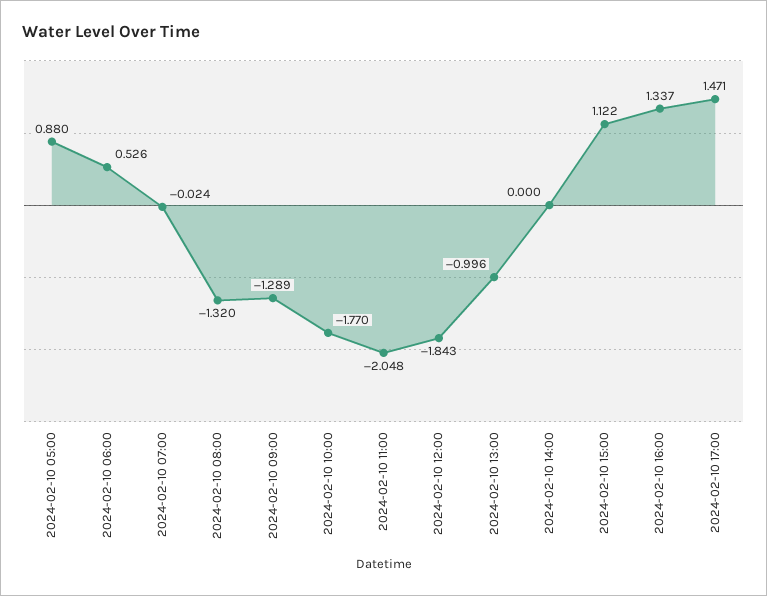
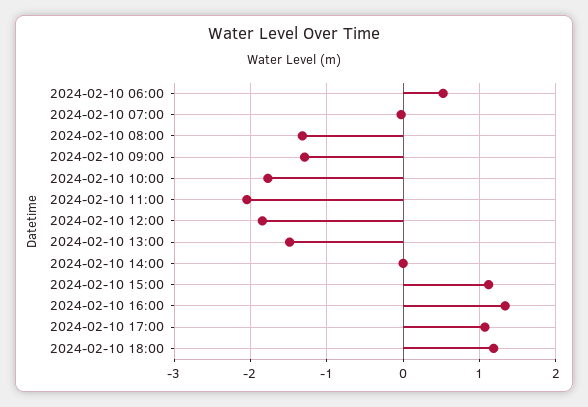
2024-02-10 05:00: 0.88 -> none
2024-02-10 13:00: -0.996 -> -1.5
2024-02-10 17:00: 1.471 -> 1.1
2024-02-10 18:00: none -> 1.2

